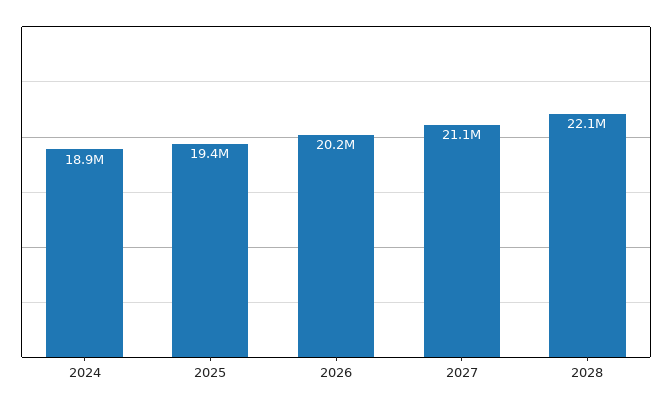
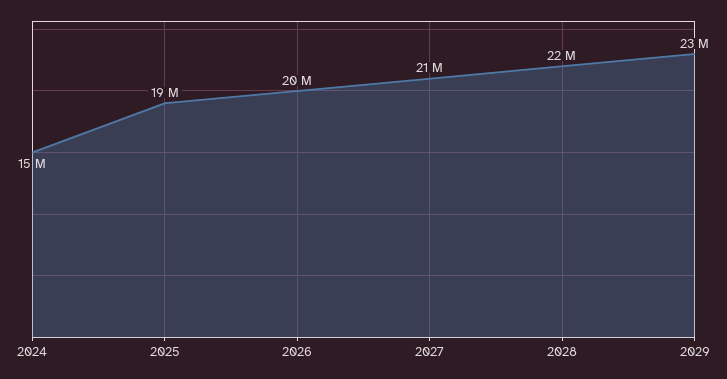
2024: 18900000 -> 15000000
2029: none -> 23000000

